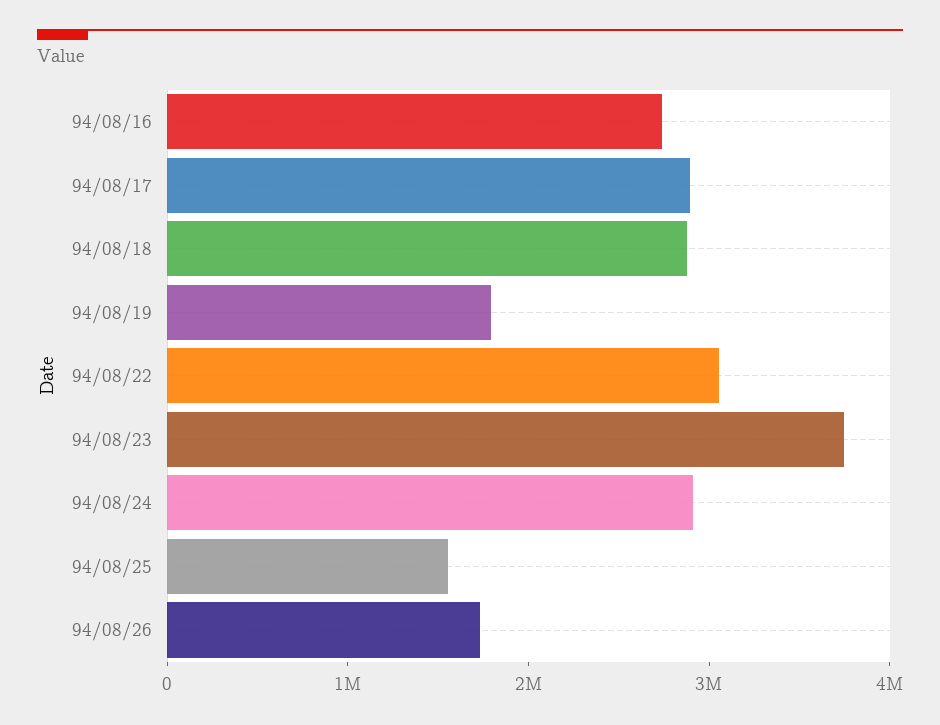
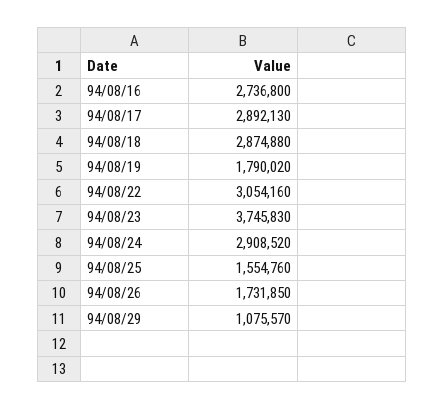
94/08/29: none -> 1075570

